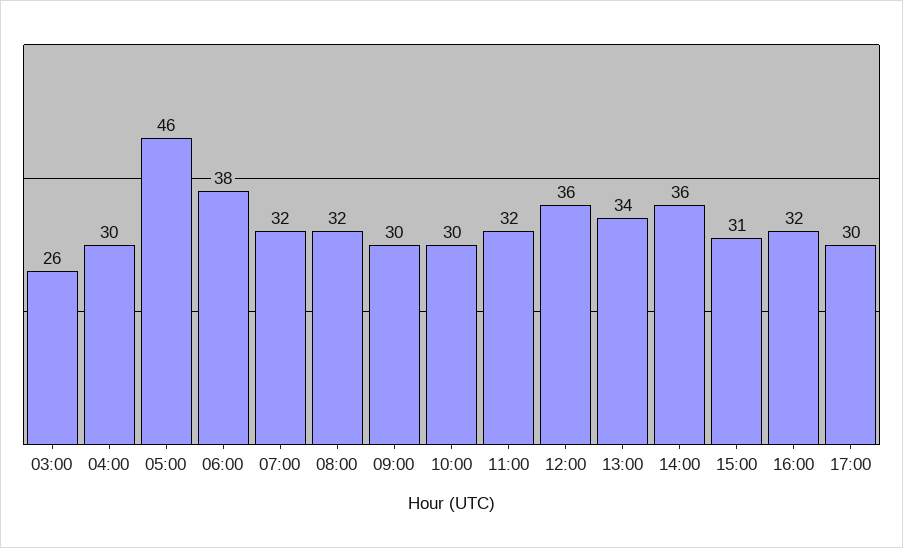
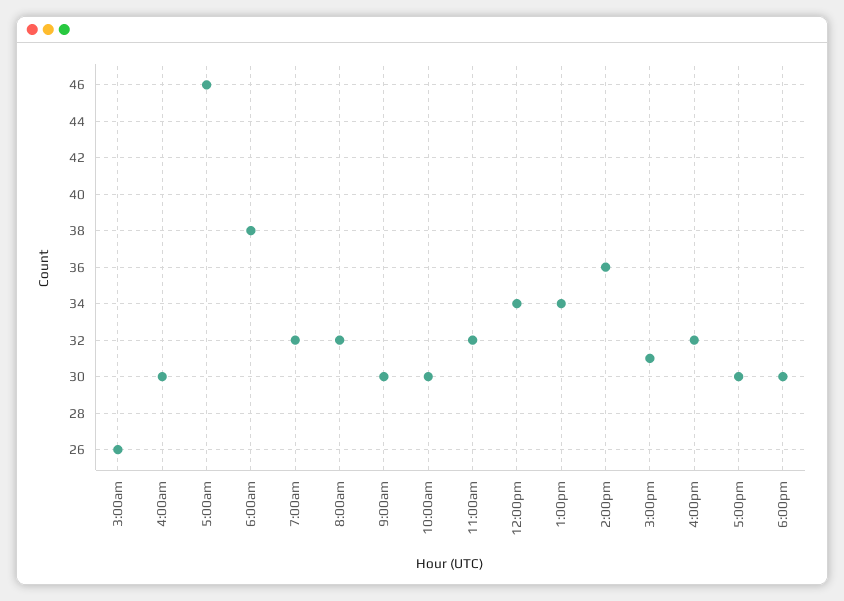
12:00: 36 -> 34
6:00pm: none -> 30

